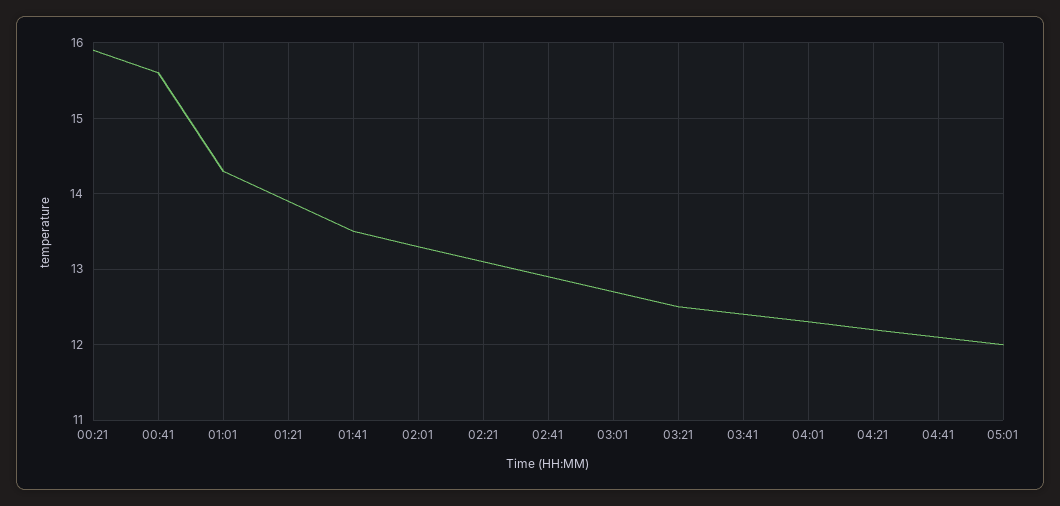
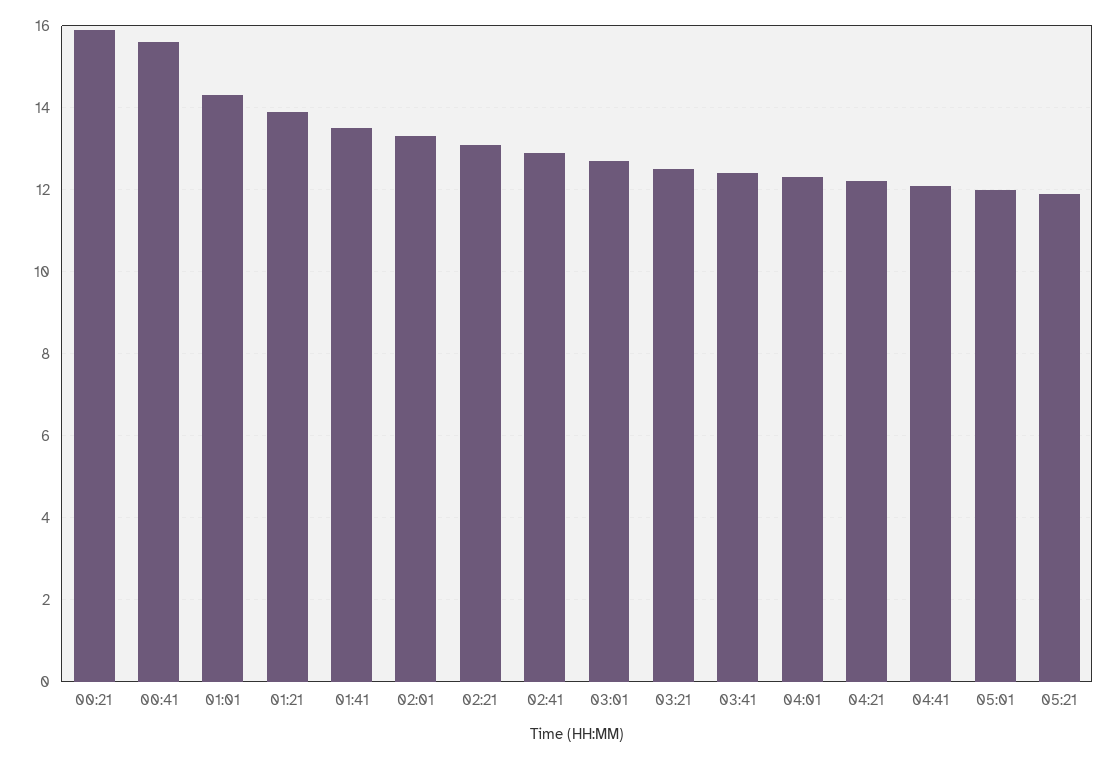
05:21: none -> 12

